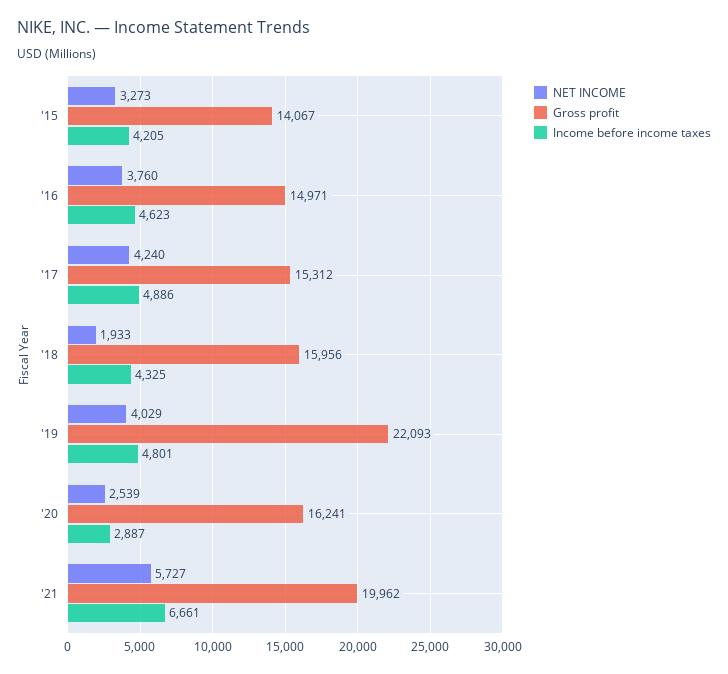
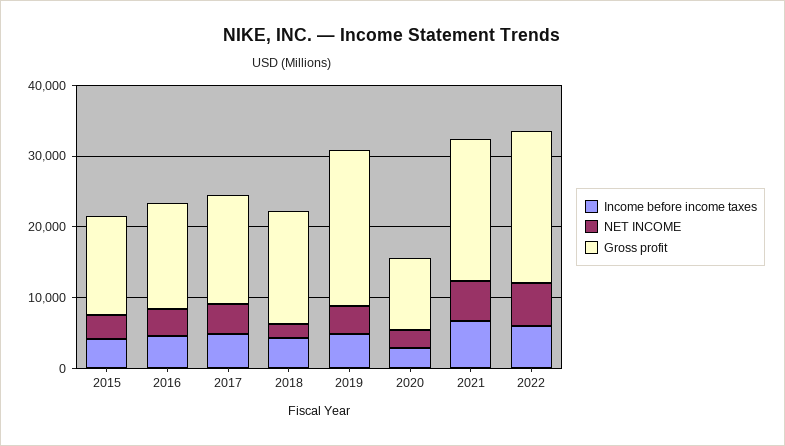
Gross profit, '20: 16241 -> 10000
Income before income taxes, 2022: none -> 6000
NET INCOME, 2022: none -> 6000
Gross profit, 2022: none -> 22000

